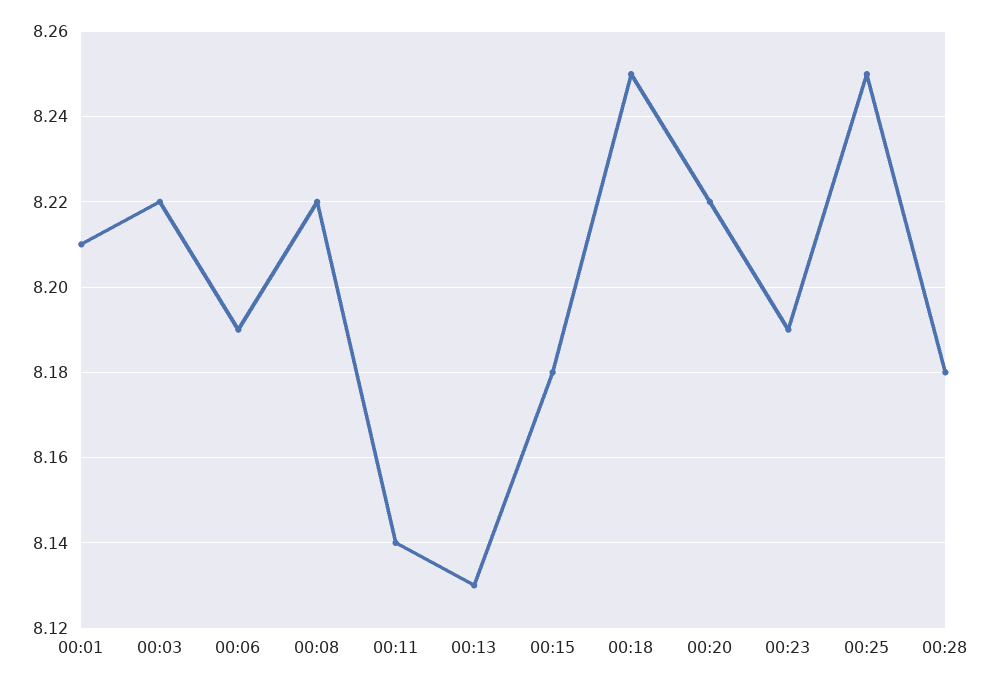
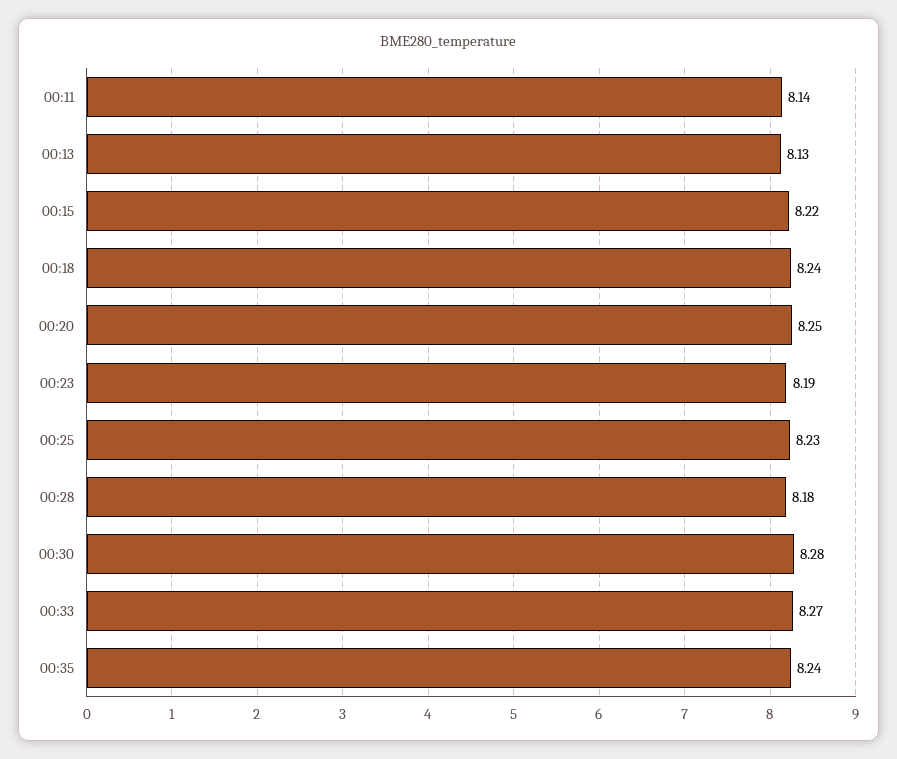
00:01: 8.21 -> none
00:03: 8.22 -> none
00:06: 8.19 -> none
00:08: 8.22 -> none
00:15: 8.18 -> 8.22
00:18: 8.25 -> 8.24
00:20: 8.22 -> 8.25
00:25: 8.25 -> 8.23
00:30: none -> 8.28
00:33: none -> 8.27
00:35: none -> 8.24

